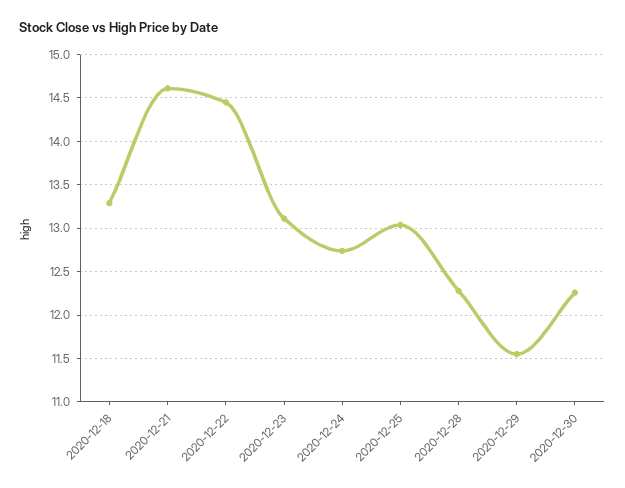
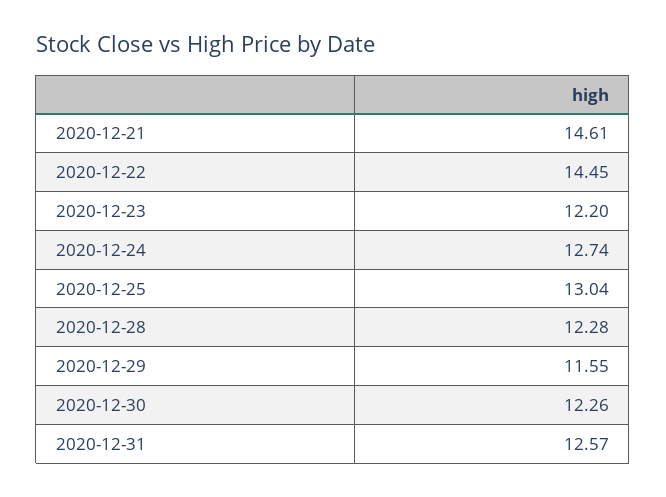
2020-12-18: 13.3 -> none
2020-12-23: 13.1 -> 12.2
2020-12-31: none -> 12.57

